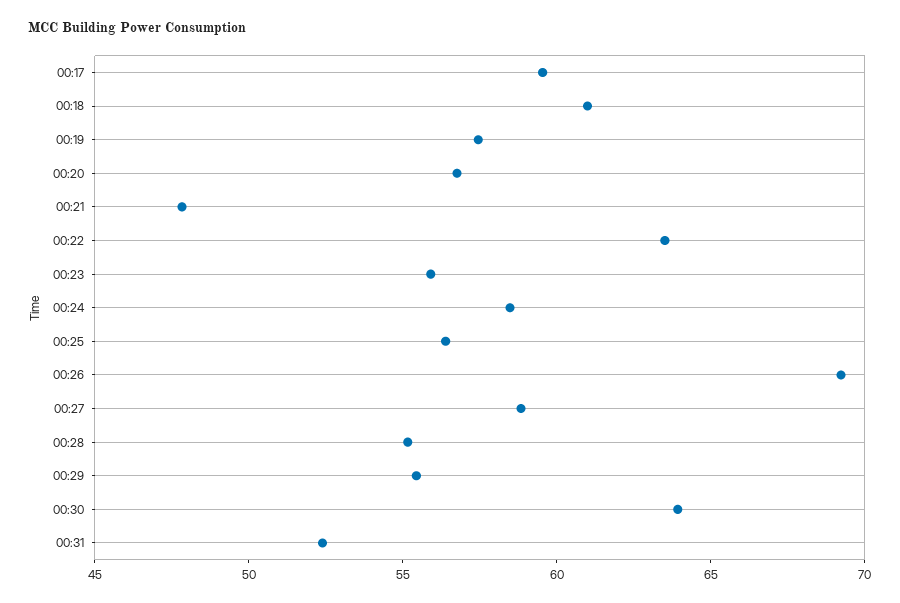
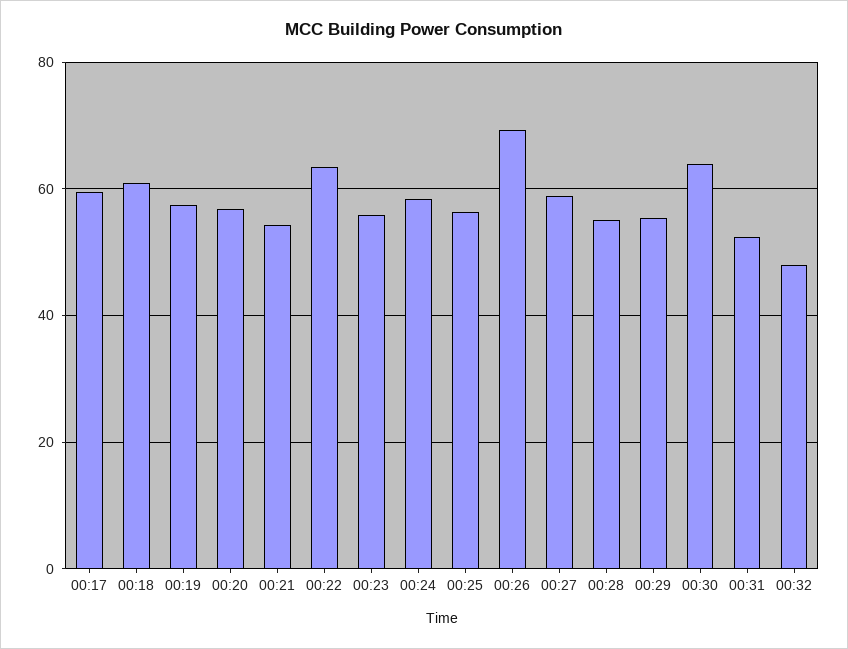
00:21: 48 -> 54
00:32: none -> 48

